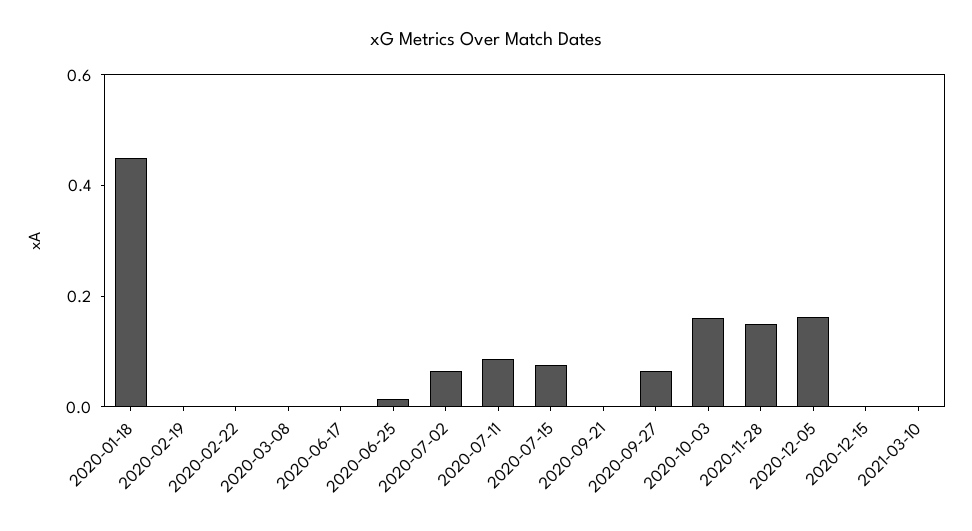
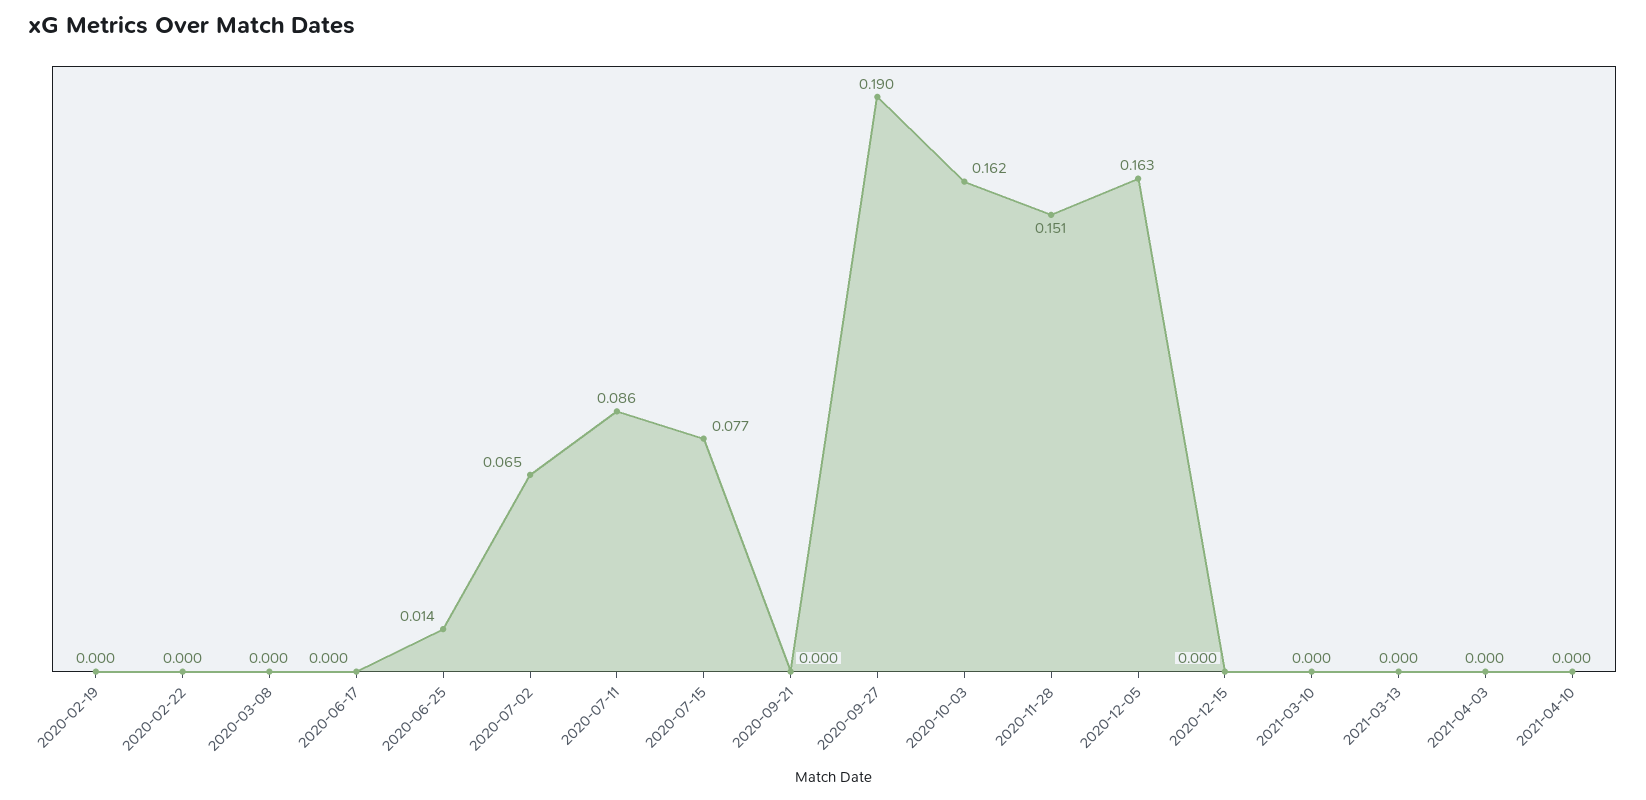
2020-01-18: 0.45 -> none
2020-09-27: 0.05 -> 0.19
2021-03-13: none -> 0
2021-04-03: none -> 0
2021-04-10: none -> 0

